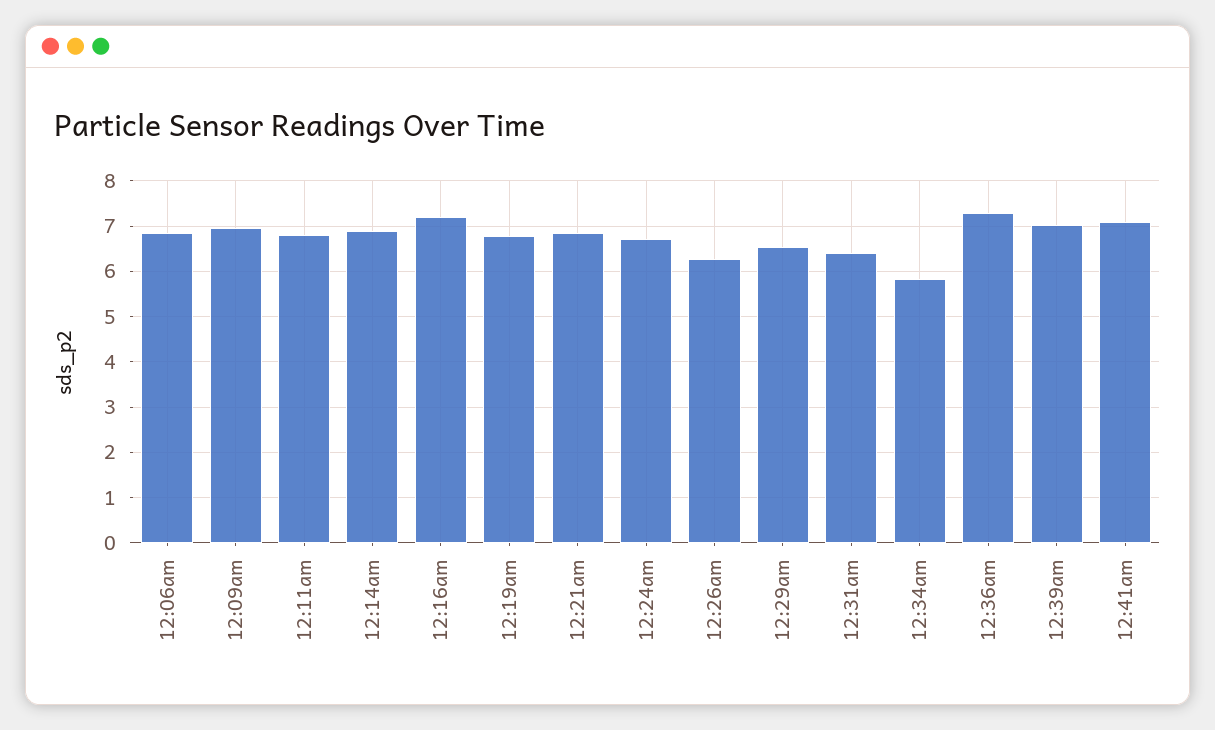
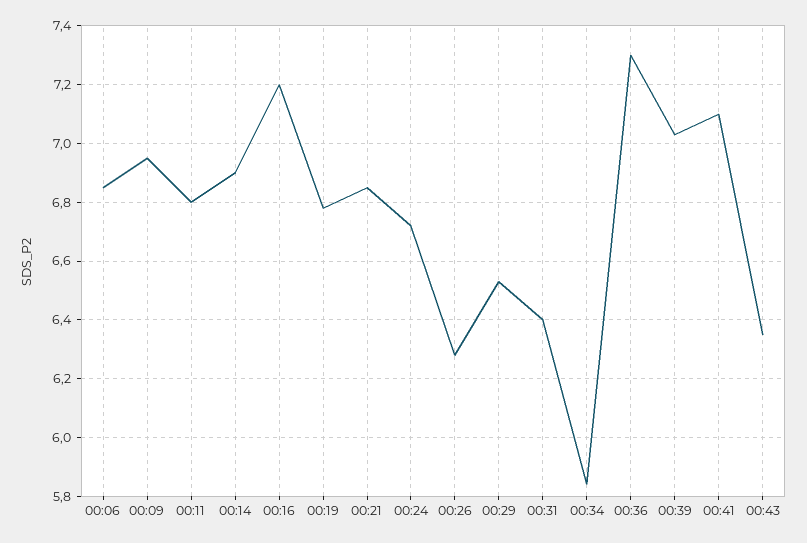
00:43: none -> 6.35

